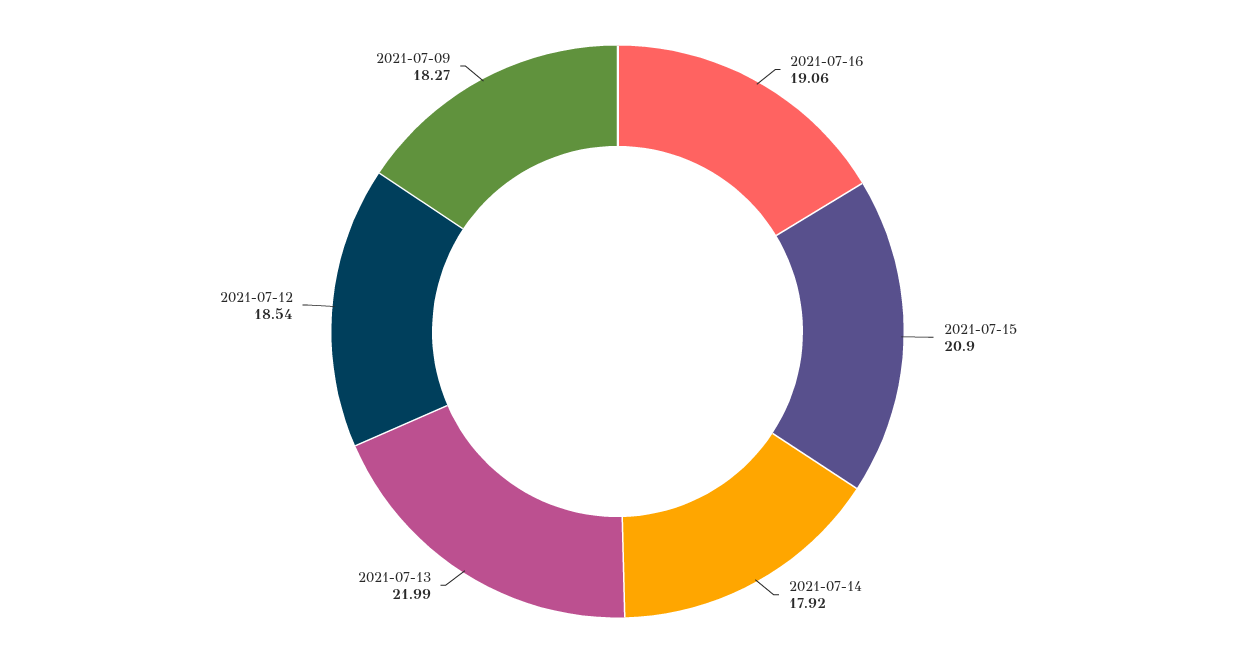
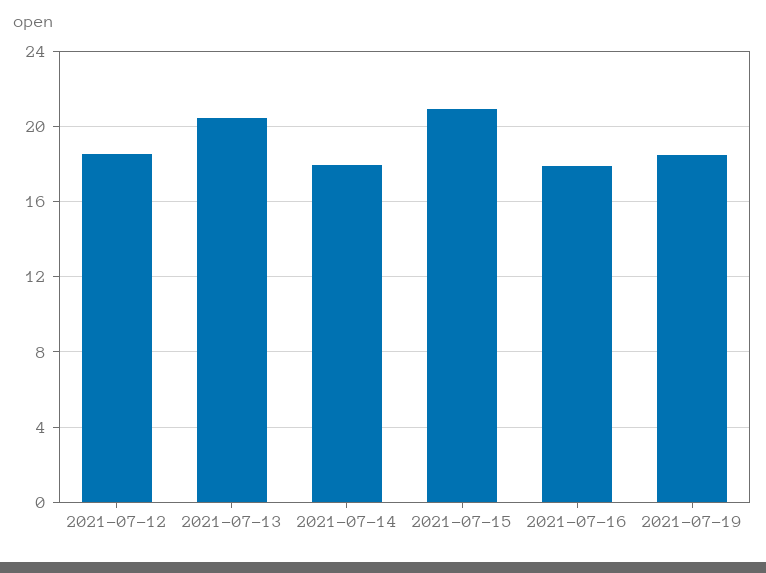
2021-07-16: 19.06 -> 18
2021-07-13: 21.99 -> 20.5
2021-07-09: 18.27 -> none
2021-07-19: none -> 18.5

